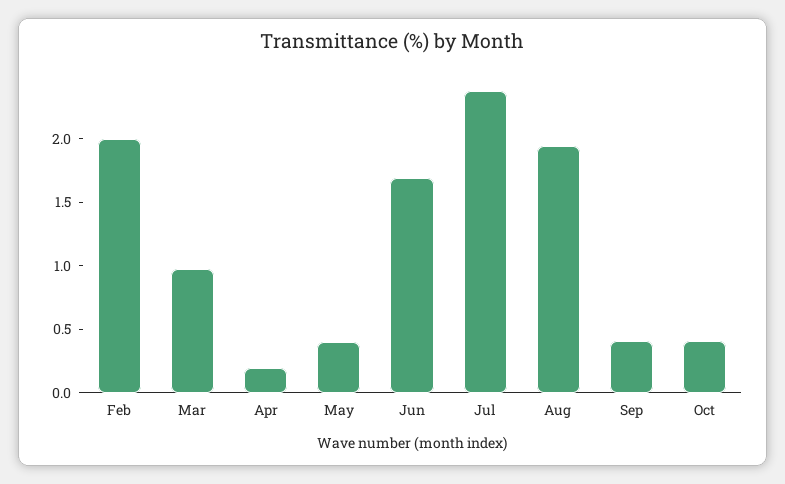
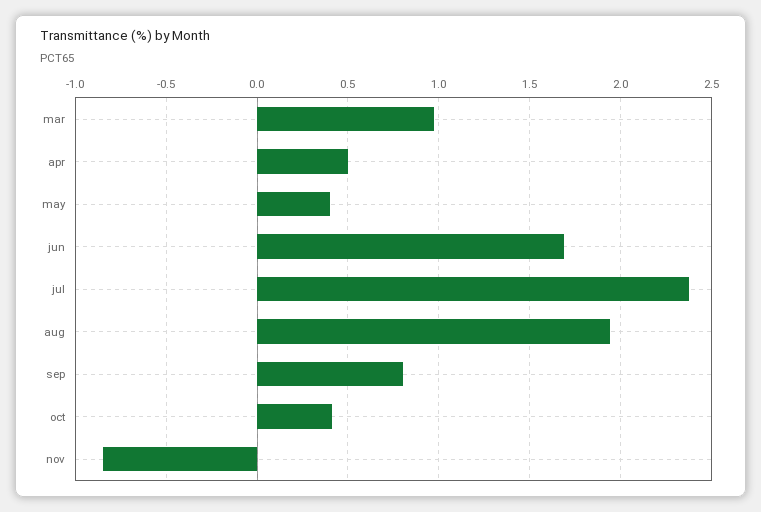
Feb: 2 -> none
Apr: 0.2 -> 0.5
Sep: 0.4 -> 0.8
nov: none -> -0.85

